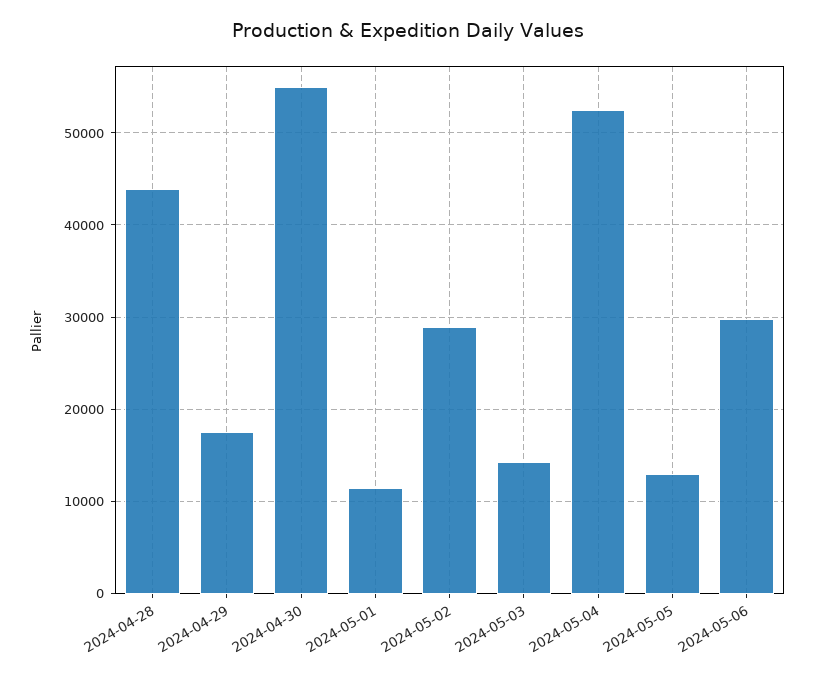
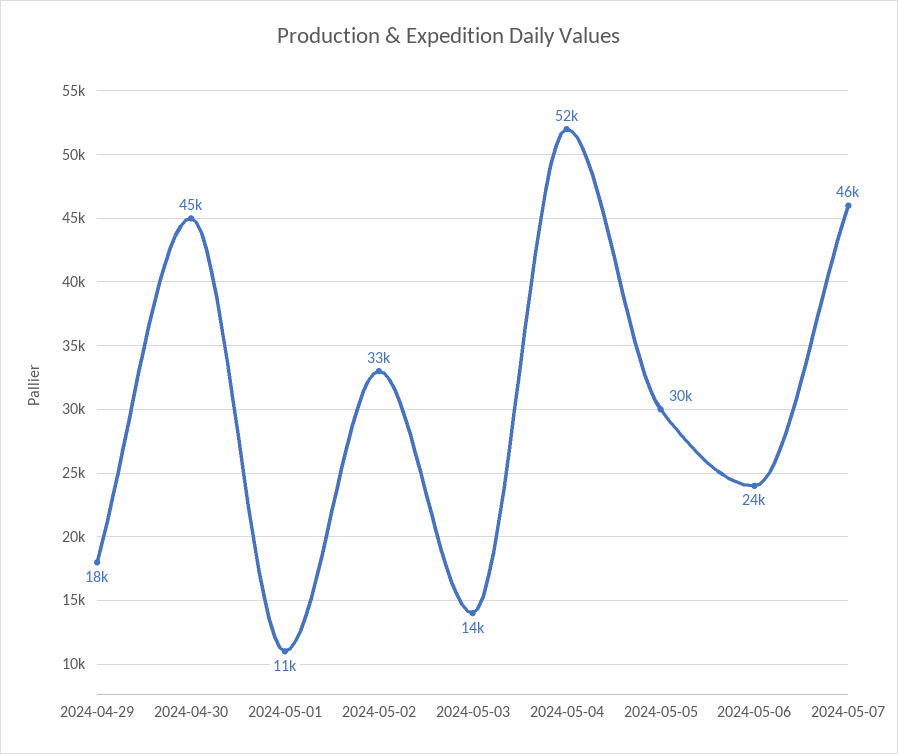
2024-04-28: 44000 -> none
2024-04-30: 55000 -> 45000
2024-05-02: 29000 -> 33000
2024-05-05: 13000 -> 30000
2024-05-06: 30000 -> 24000
2024-05-07: none -> 46000

